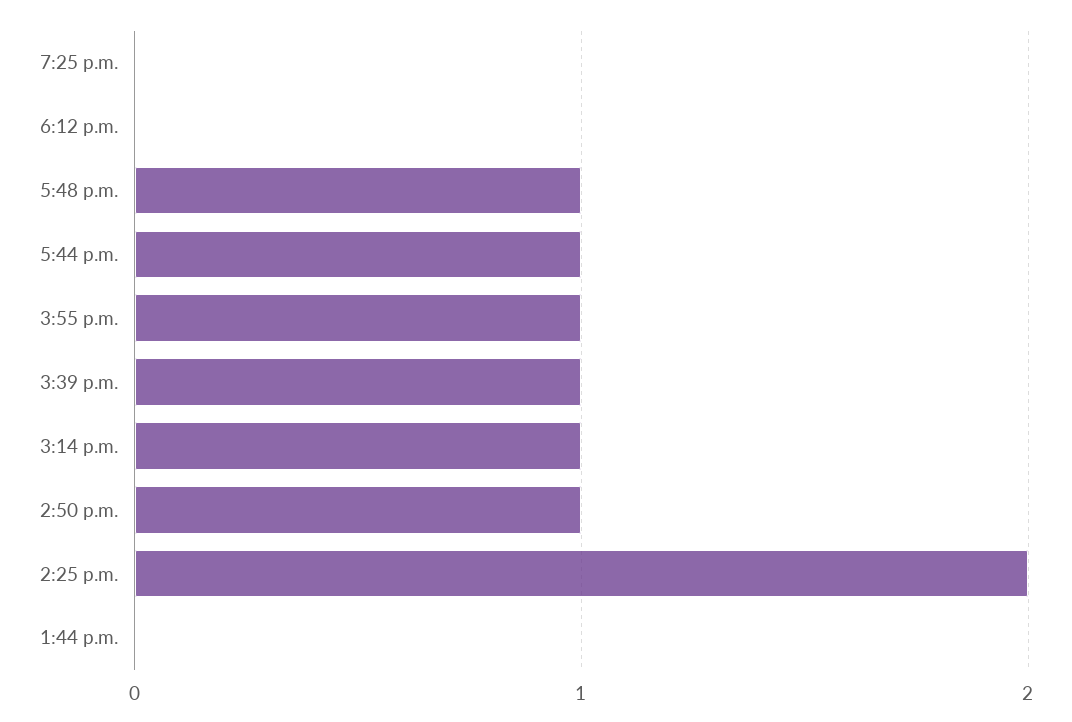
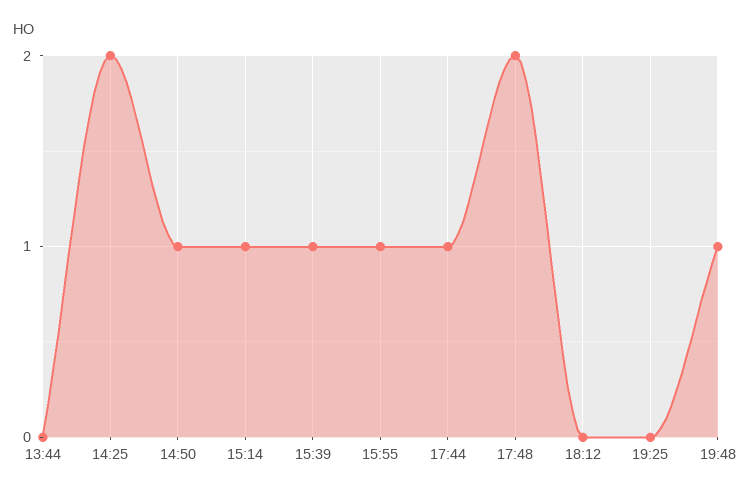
5:48 p.m.: 1 -> 2
19:48: none -> 1

